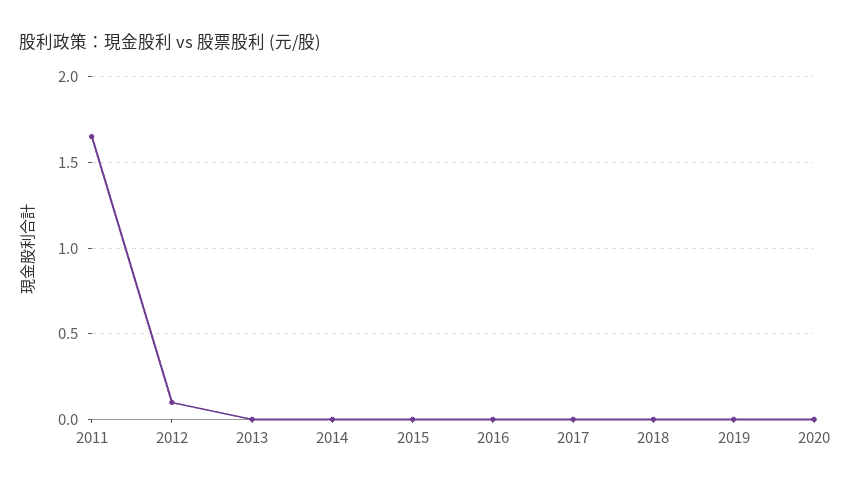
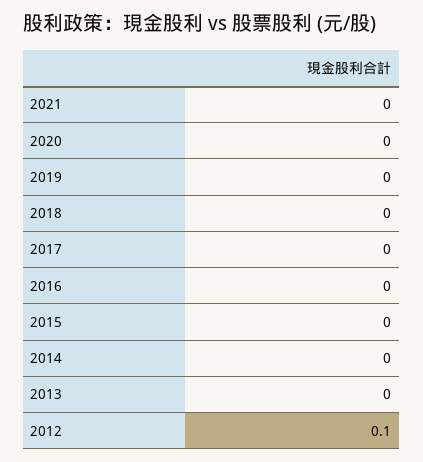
2011: 1.65 -> none
2021: none -> 0

